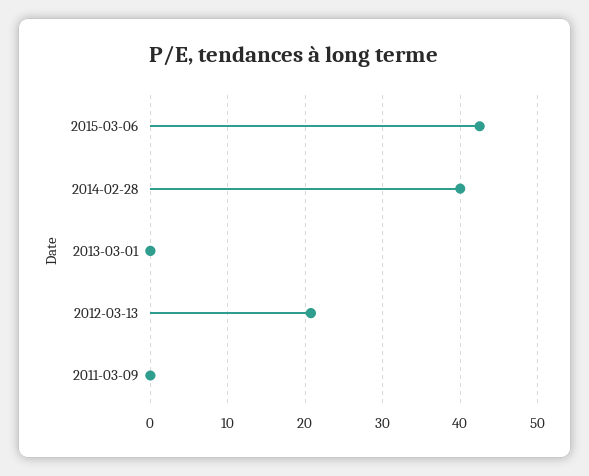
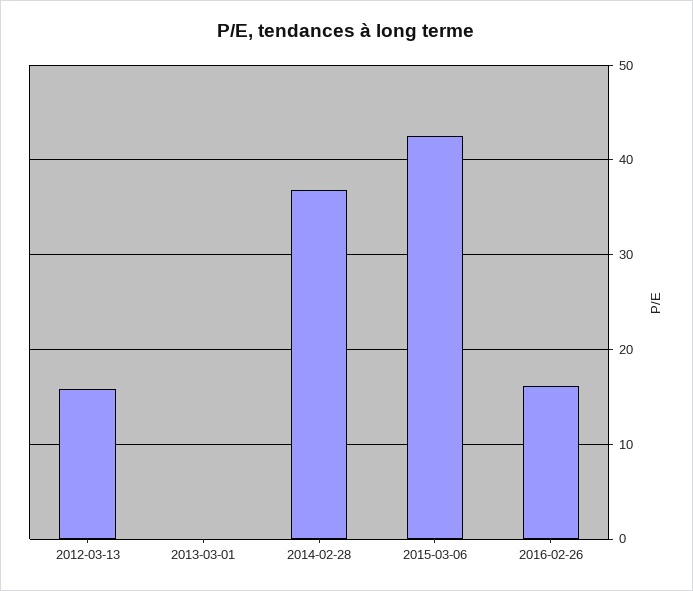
2014-02-28: 40 -> 37
2012-03-13: 21 -> 16
2011-03-09: 0 -> none
2016-02-26: none -> 16

